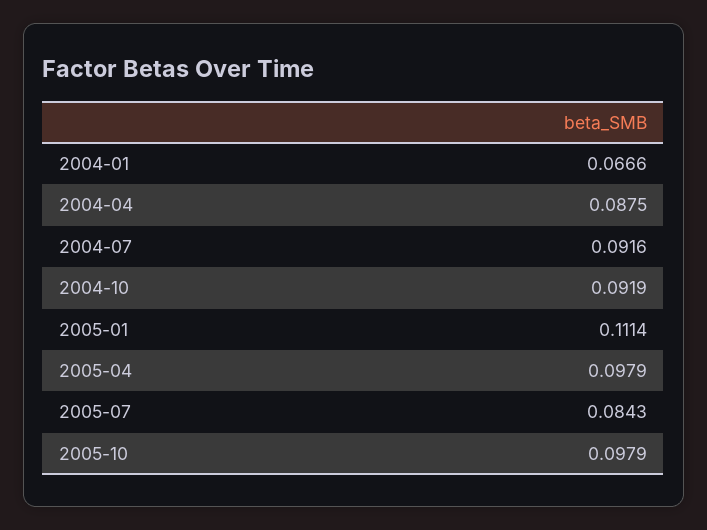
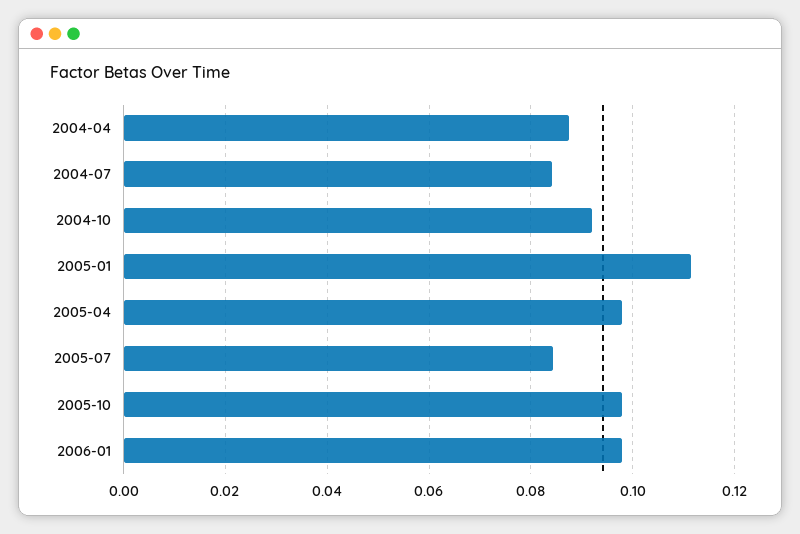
2004-01: 0.0666 -> none
2004-07: 0.0916 -> 0.084
2006-01: none -> 0.098

